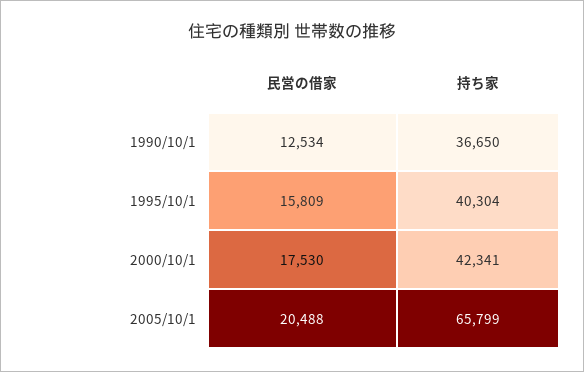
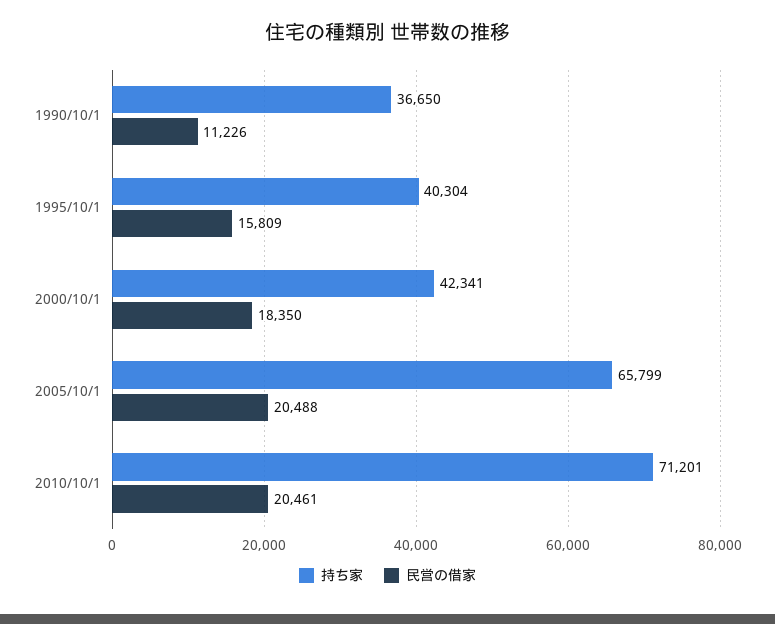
民営の借家, 1990/10/1: 12534 -> 11226
民営の借家, 2000/10/1: 17530 -> 18350
持ち家, 2010/10/1: none -> 71201
民営の借家, 2010/10/1: none -> 20461

